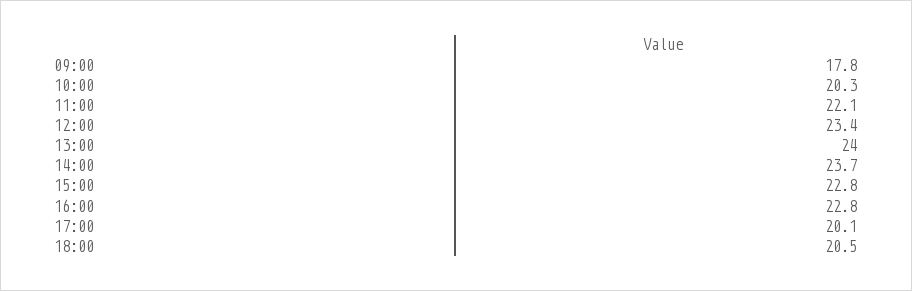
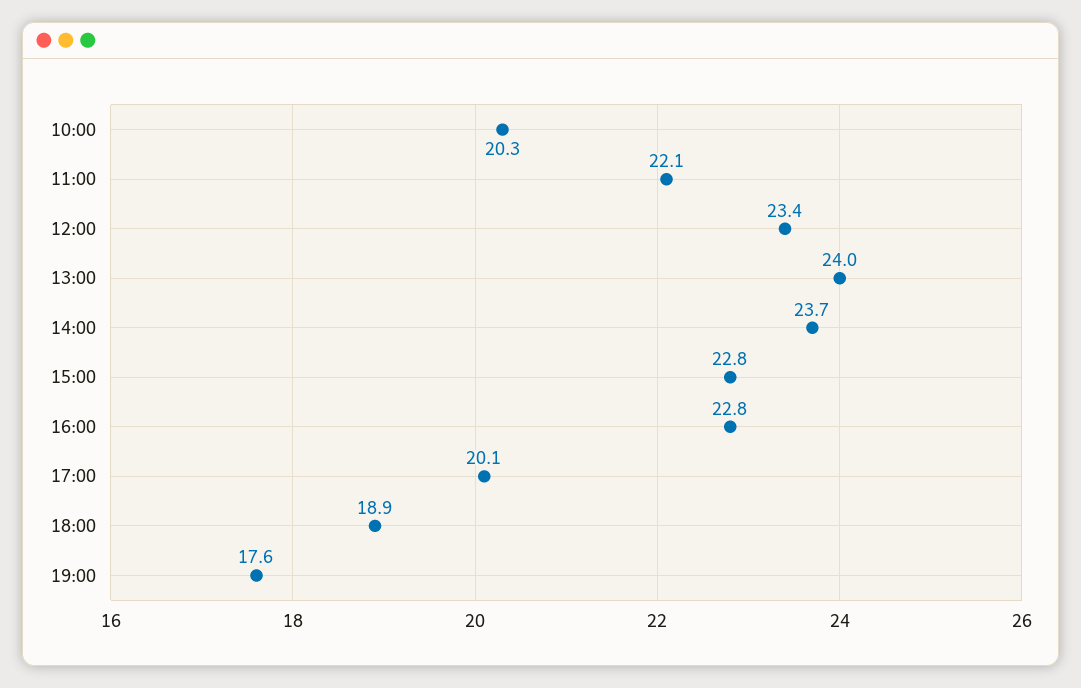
09:00: 17.8 -> none
18:00: 20.5 -> 18.9
19:00: none -> 17.6

